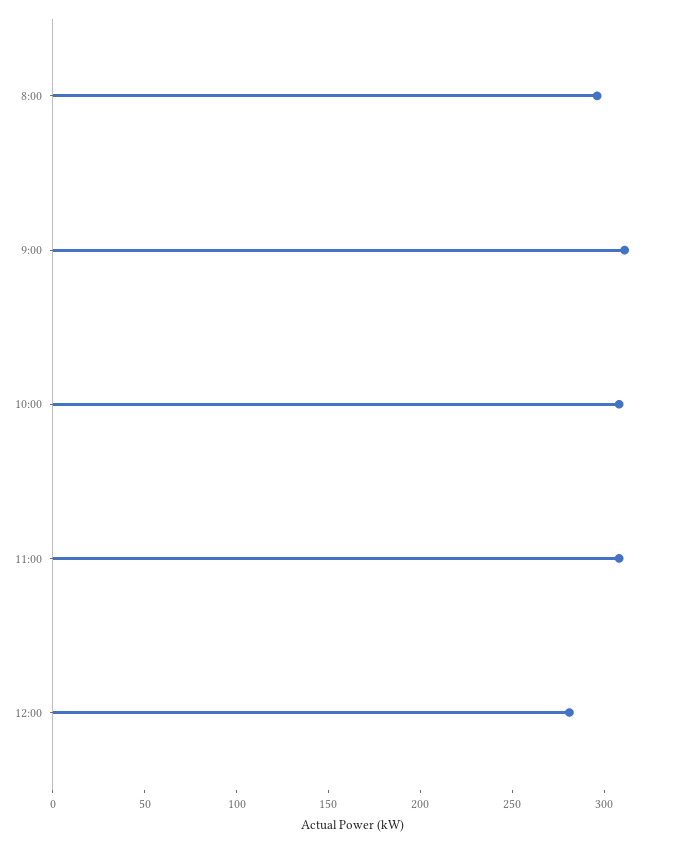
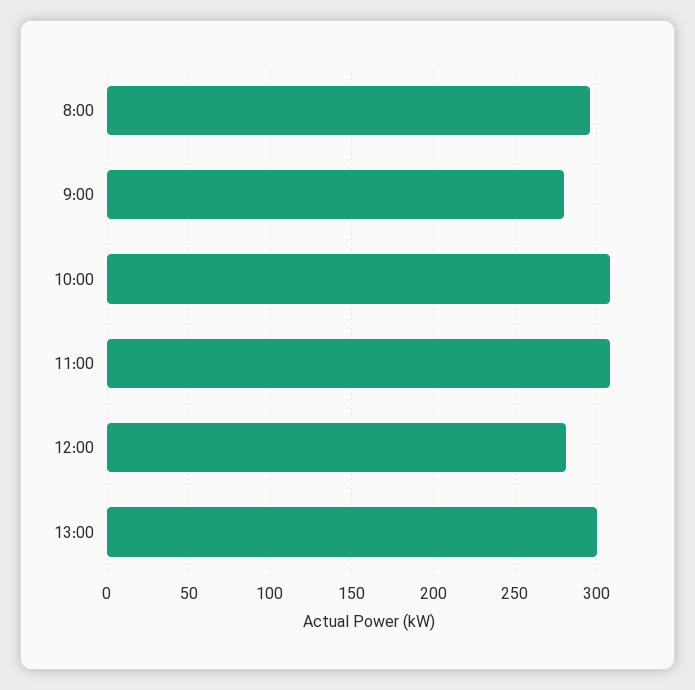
9:00: 310 -> 280
13:00: none -> 300

